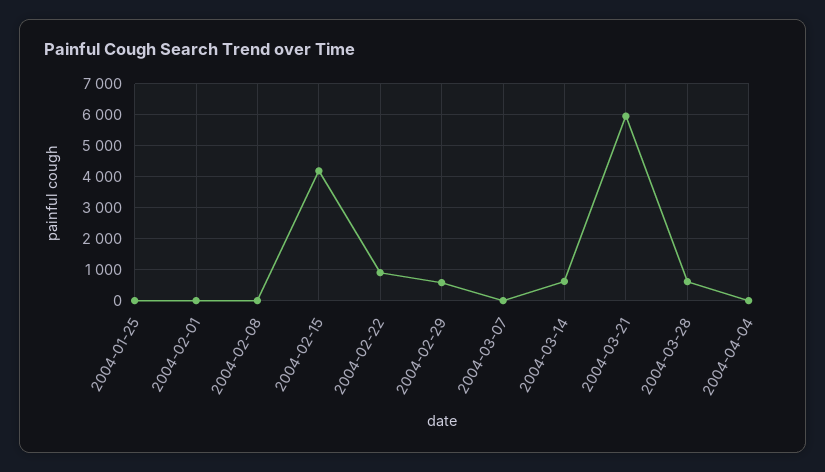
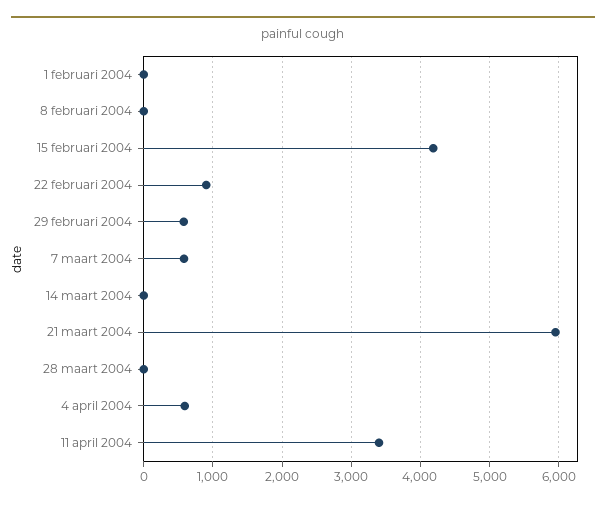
2004-01-25: 0 -> none
2004-03-07: 0 -> 600
2004-03-14: 600 -> 0
2004-03-28: 600 -> 0
2004-04-04: 0 -> 600
11 april 2004: none -> 3400

